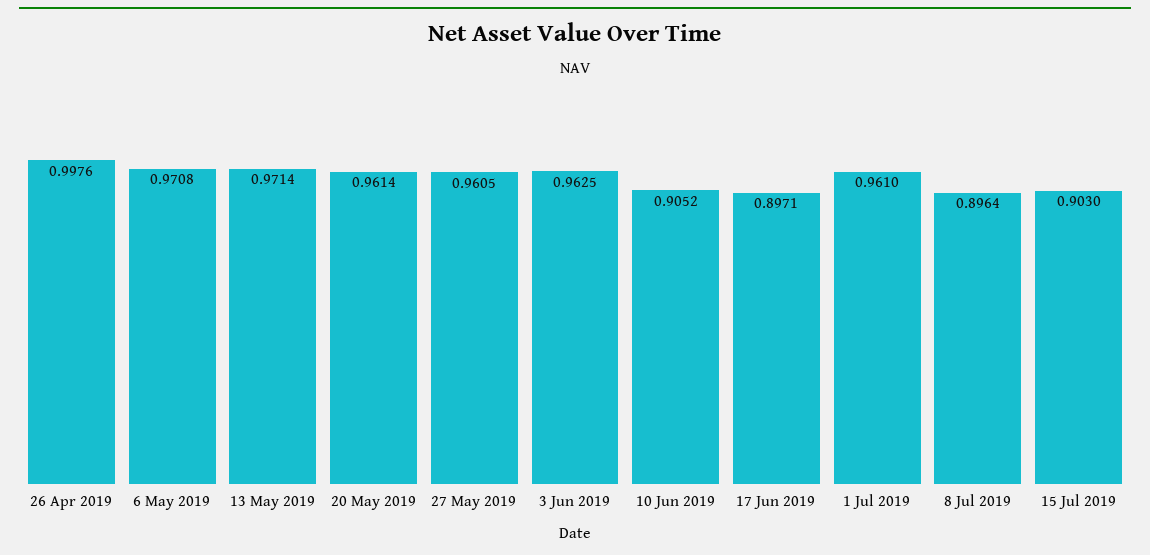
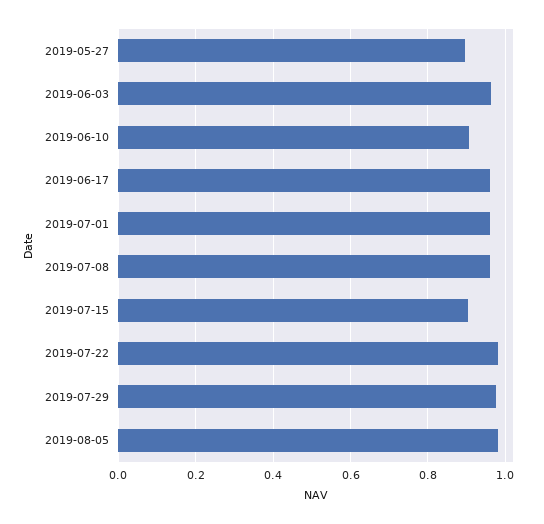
26 Apr 2019: 0.9976 -> none
6 May 2019: 0.9708 -> none
13 May 2019: 0.9714 -> none
20 May 2019: 0.9614 -> none
27 May 2019: 0.9605 -> 0.9
17 Jun 2019: 0.8971 -> 0.96
8 Jul 2019: 0.8964 -> 0.96
2019-07-22: none -> 0.98
2019-07-29: none -> 0.98
2019-08-05: none -> 0.98

